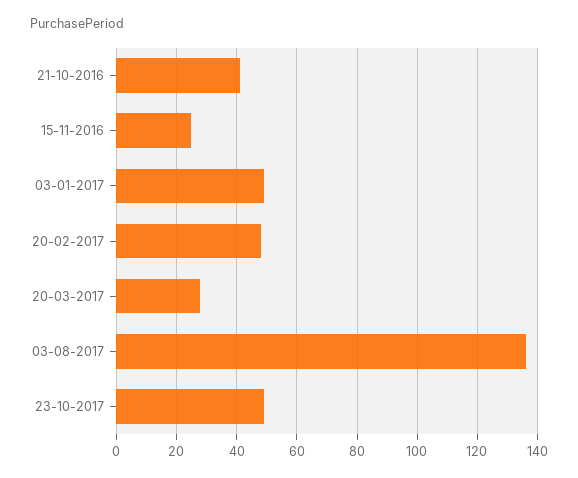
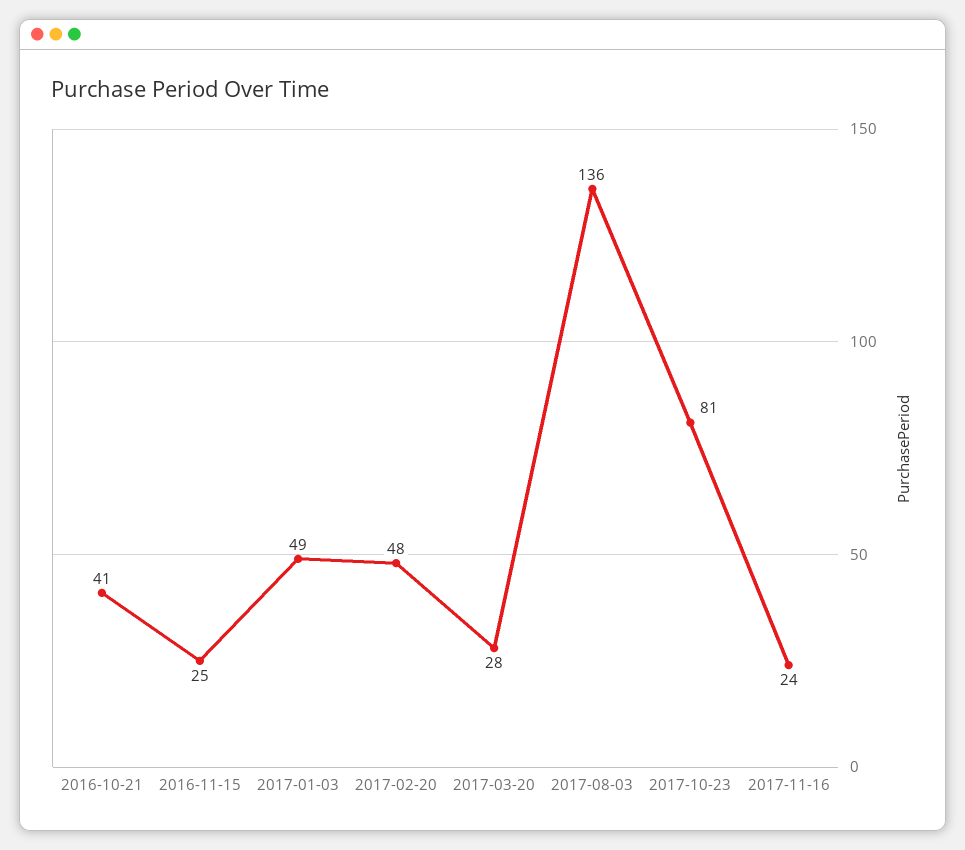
23-10-2017: 50 -> 81
2017-11-16: none -> 24

